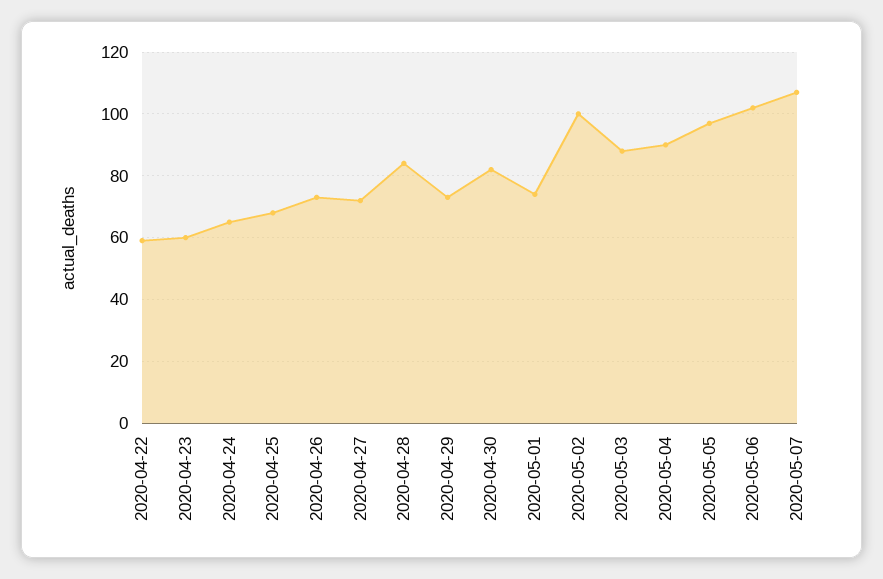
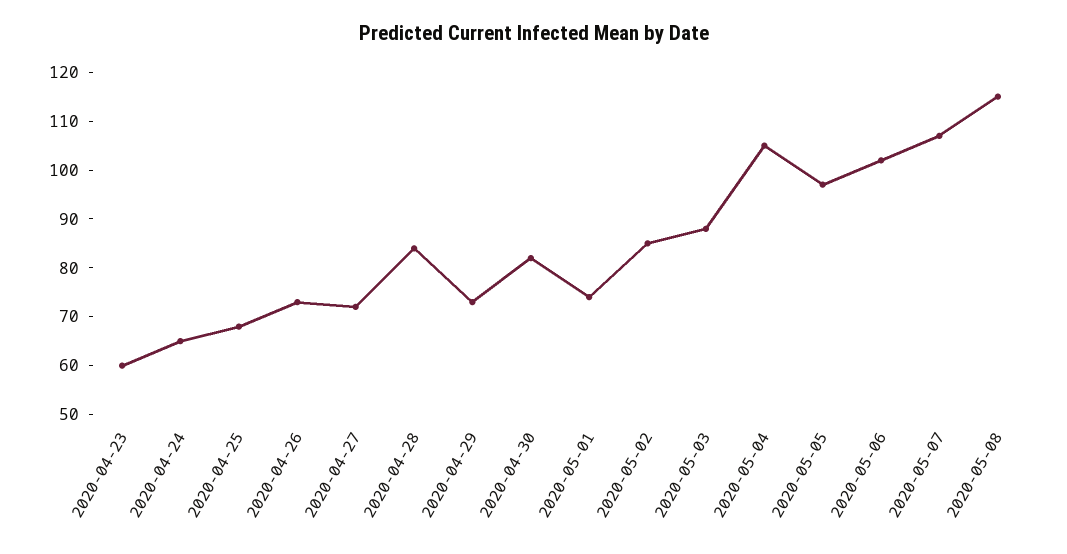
2020-04-22: 60 -> none
2020-05-02: 100 -> 85
2020-05-04: 90 -> 105
2020-05-08: none -> 115

